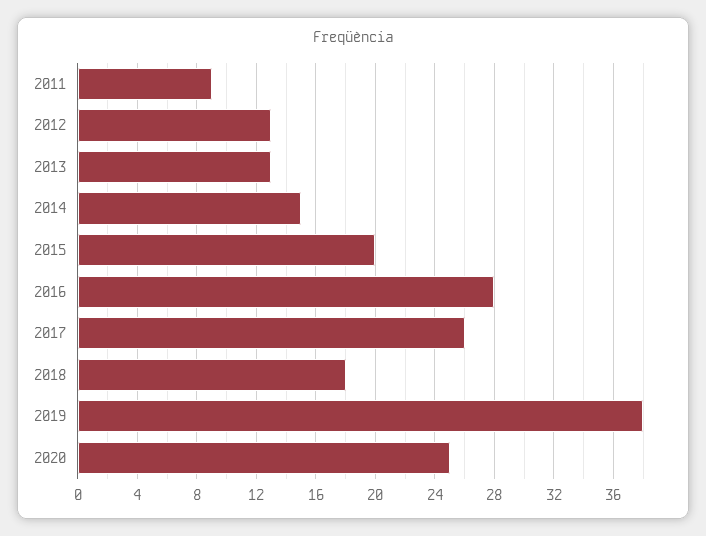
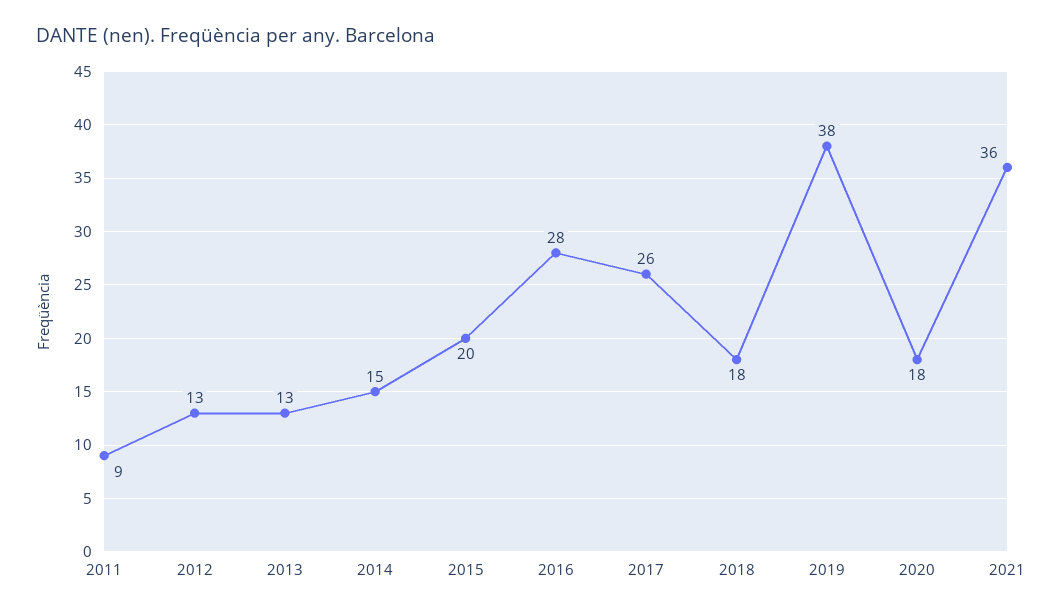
2020: 25 -> 18
2021: none -> 36

